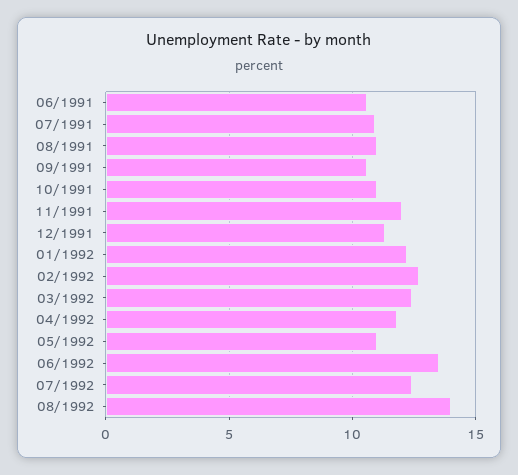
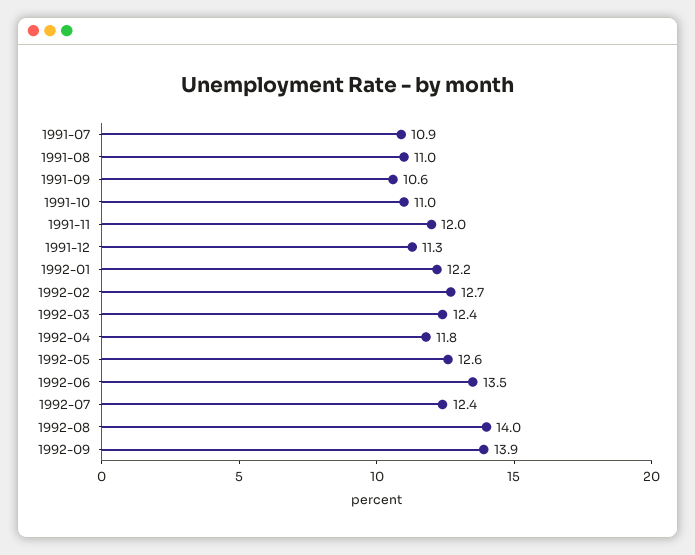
06/1991: 10.5 -> none
05/1992: 11 -> 12.6
1992-09: none -> 13.9

